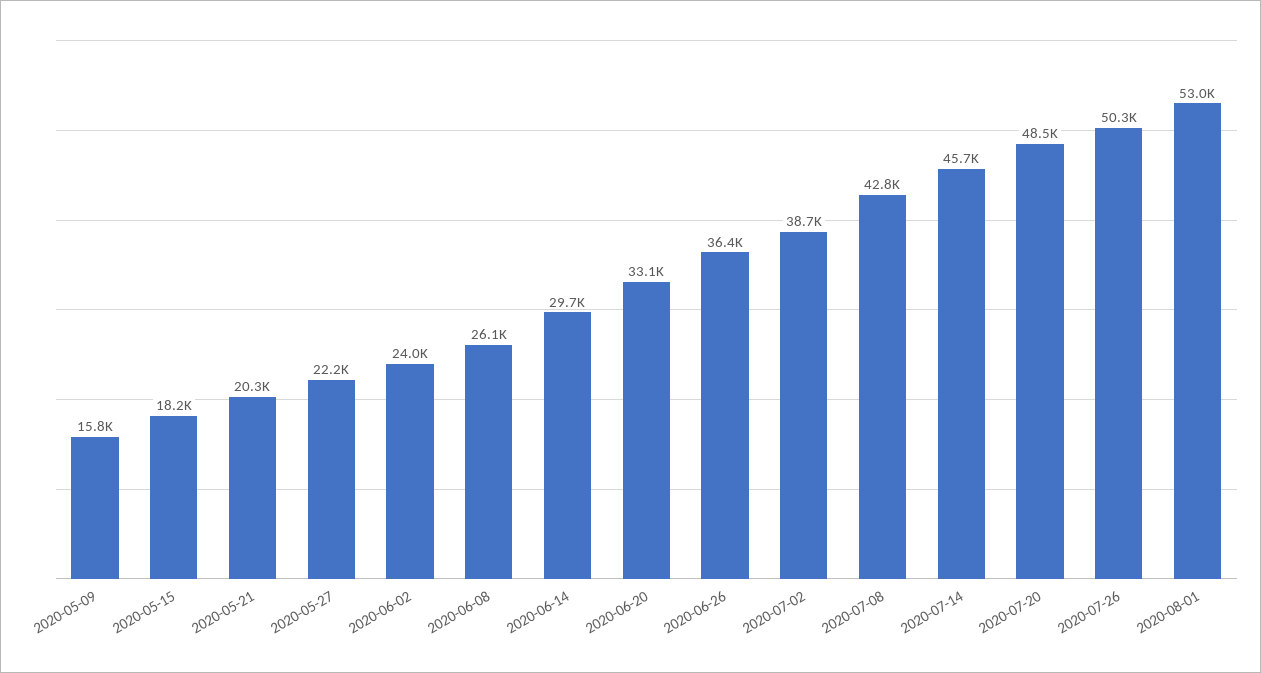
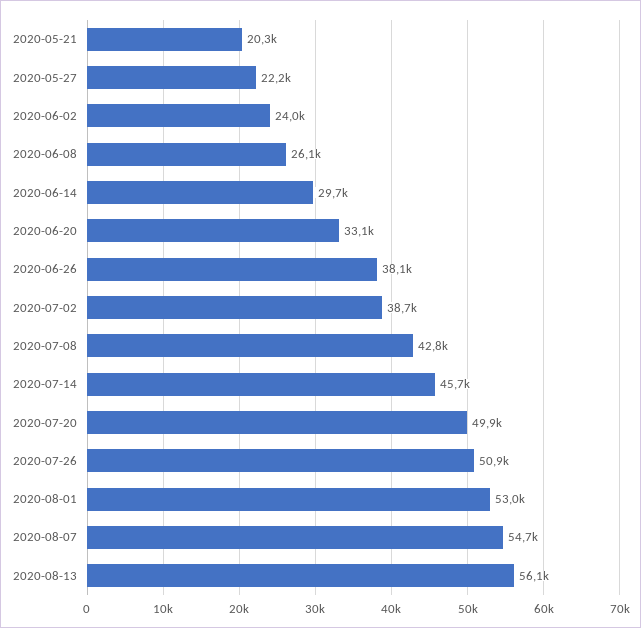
2020-05-09: 15800 -> none
2020-05-15: 18200 -> none
2020-06-26: 36400 -> 38100
2020-07-20: 48500 -> 49900
2020-07-26: 50300 -> 50900
2020-08-07: none -> 54700
2020-08-13: none -> 56100

